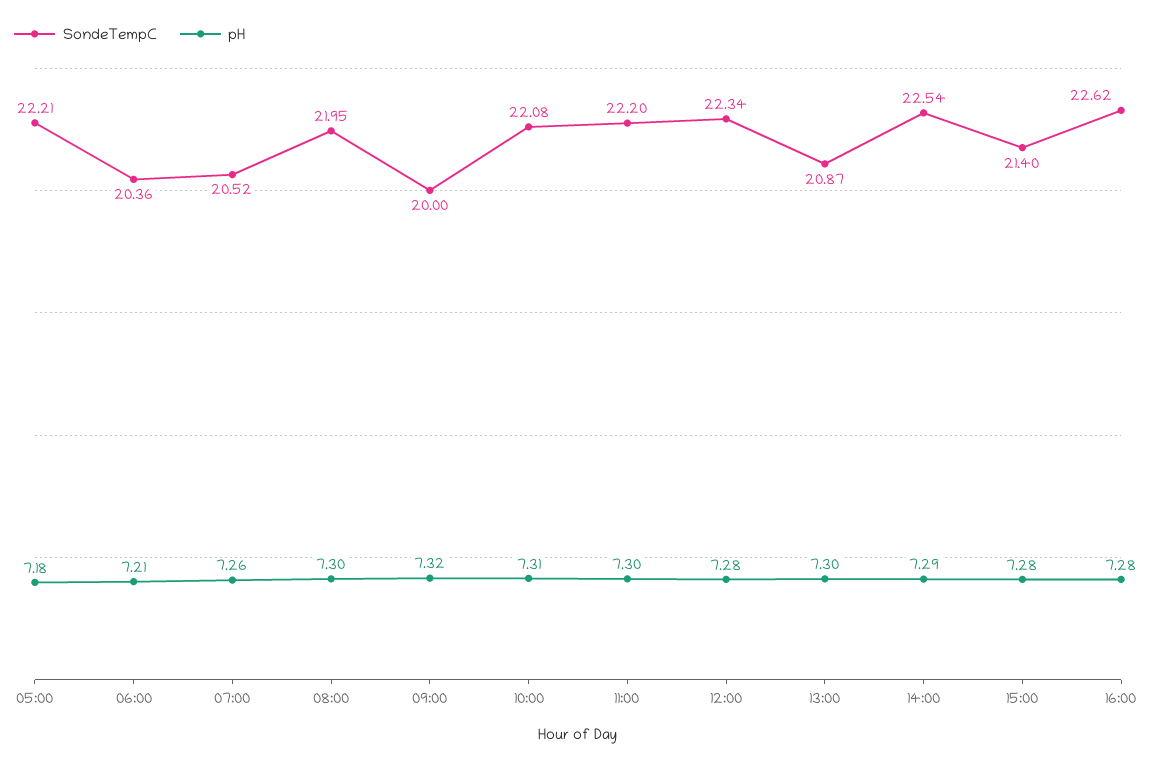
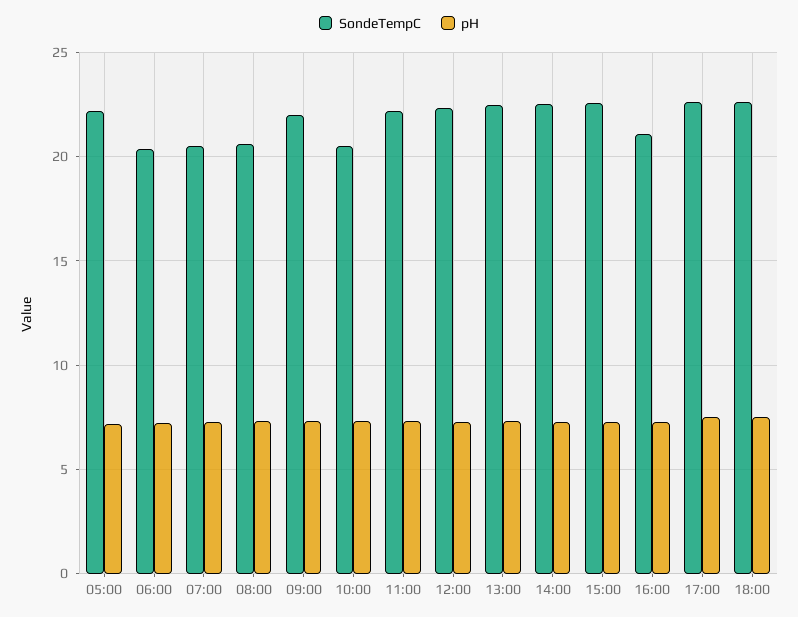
SondeTempC, 08:00: 21.95 -> 20.5
SondeTempC, 09:00: 20 -> 22
SondeTempC, 10:00: 22.08 -> 20.5
SondeTempC, 13:00: 20.87 -> 22.5
SondeTempC, 15:00: 21.4 -> 22.5
SondeTempC, 16:00: 22.62 -> 21
SondeTempC, 17:00: none -> 22.5
pH, 17:00: none -> 7.5
SondeTempC, 18:00: none -> 22.5
pH, 18:00: none -> 7.5

